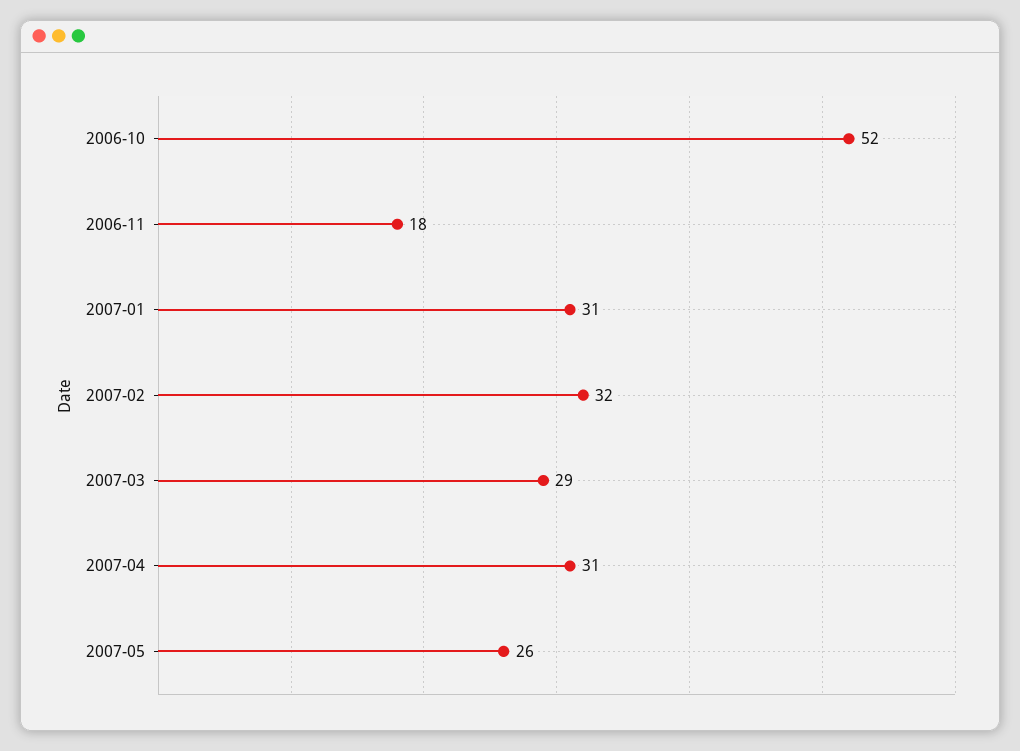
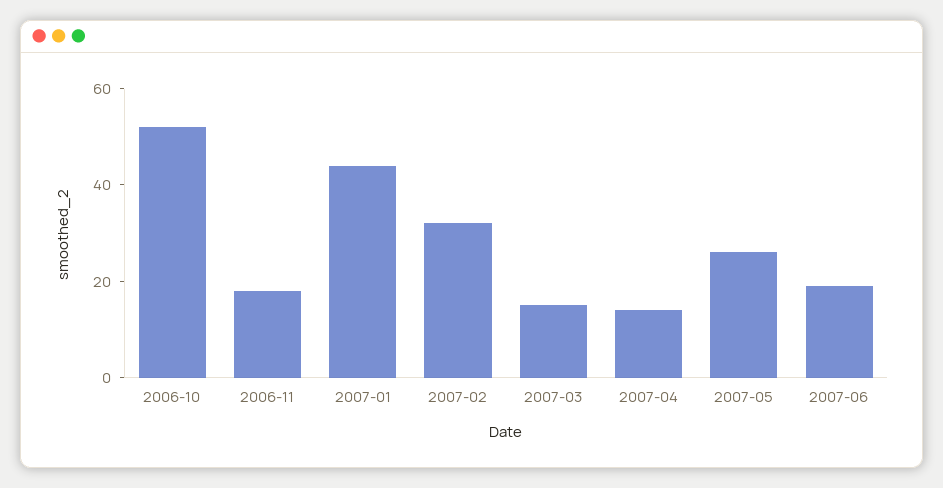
2007-01: 31 -> 45
2007-03: 29 -> 15
2007-04: 31 -> 15
2007-06: none -> 20

